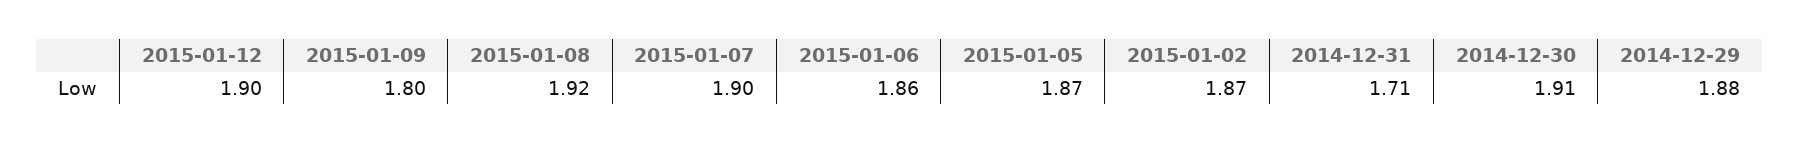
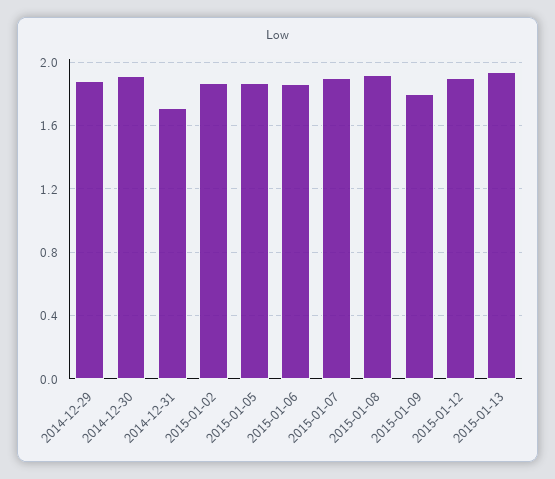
2015-01-13: none -> 1.95

